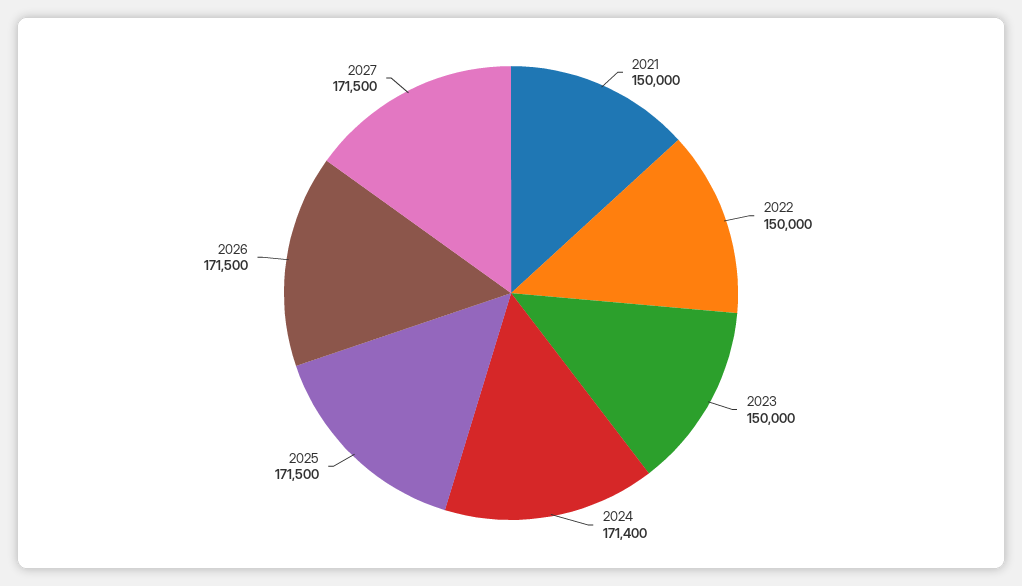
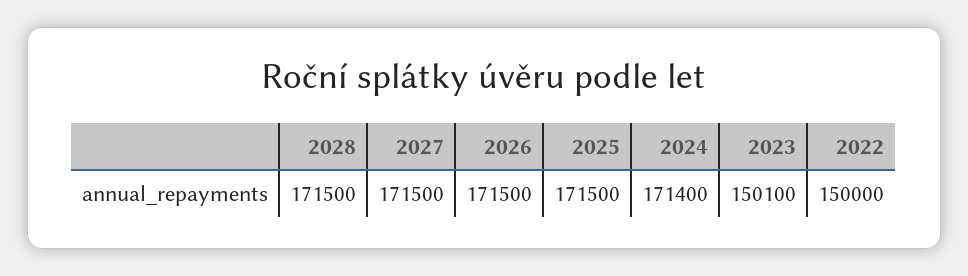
2021: 150000 -> none
2023: 150000 -> 150100
2028: none -> 171500

